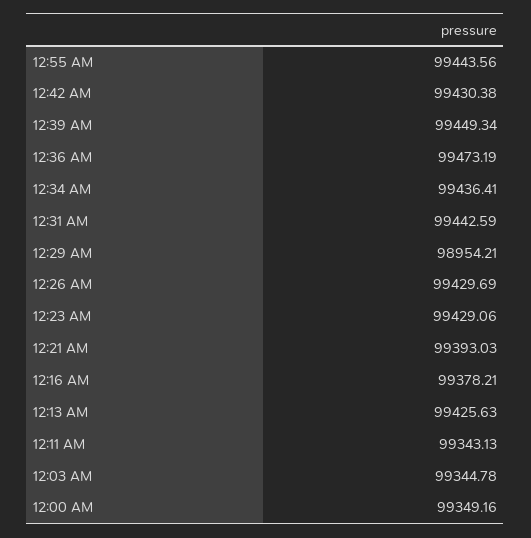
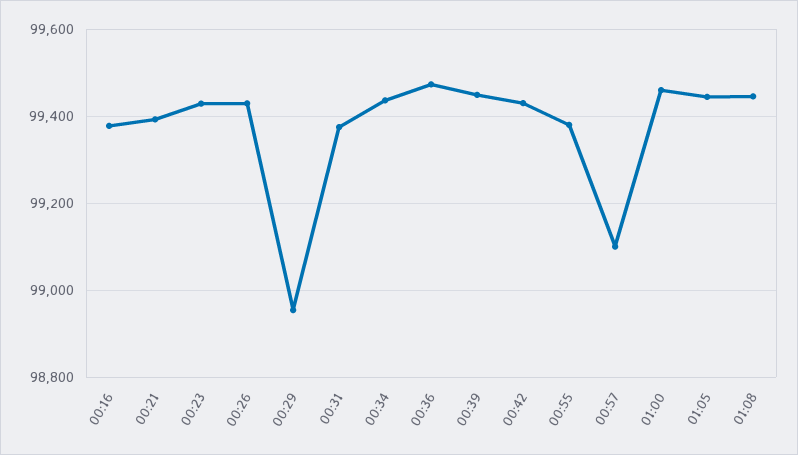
12:55 AM: 99443.56 -> 99380
12:31 AM: 99442.59 -> 99380
12:13 AM: 99425.63 -> none
12:11 AM: 99343.13 -> none
12:03 AM: 99344.78 -> none
12:00 AM: 99349.16 -> none
00:57: none -> 99100
01:00: none -> 99460
01:05: none -> 99440
01:08: none -> 99440

